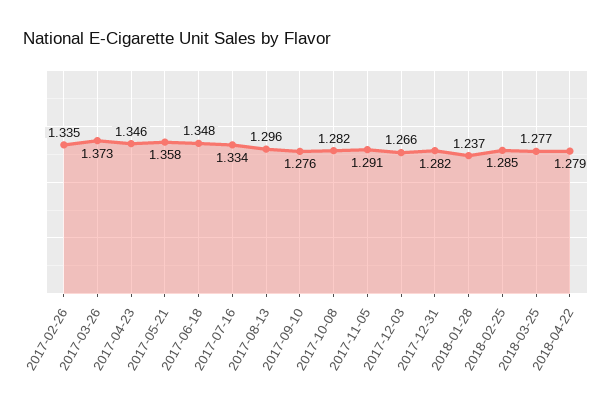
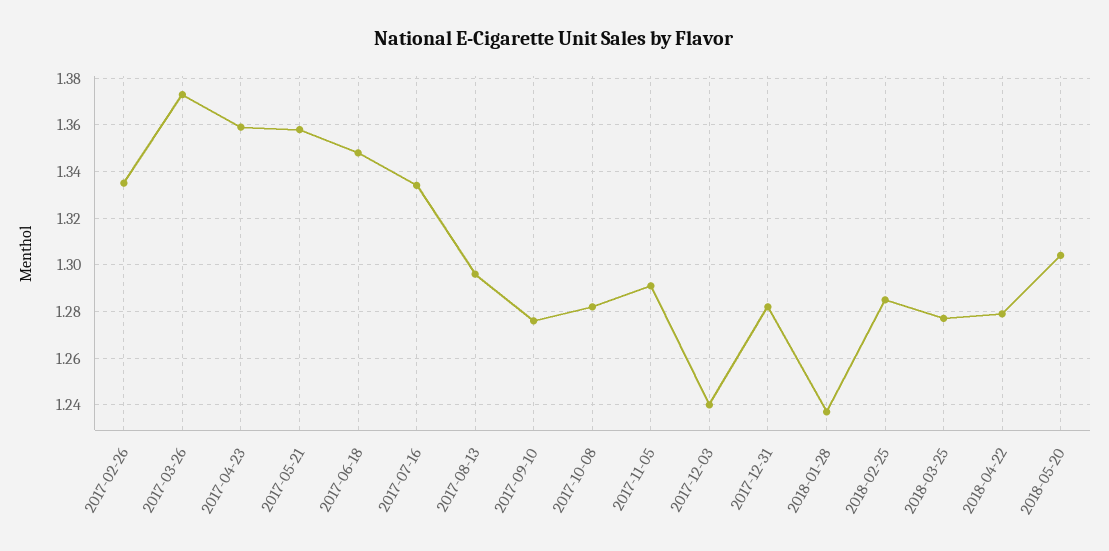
2017-04-23: 1.346 -> 1.36
2017-12-03: 1.266 -> 1.24
2018-05-20: none -> 1.305

